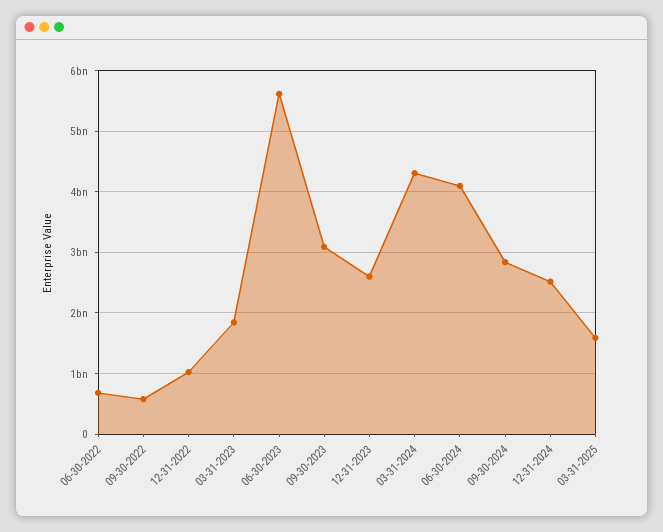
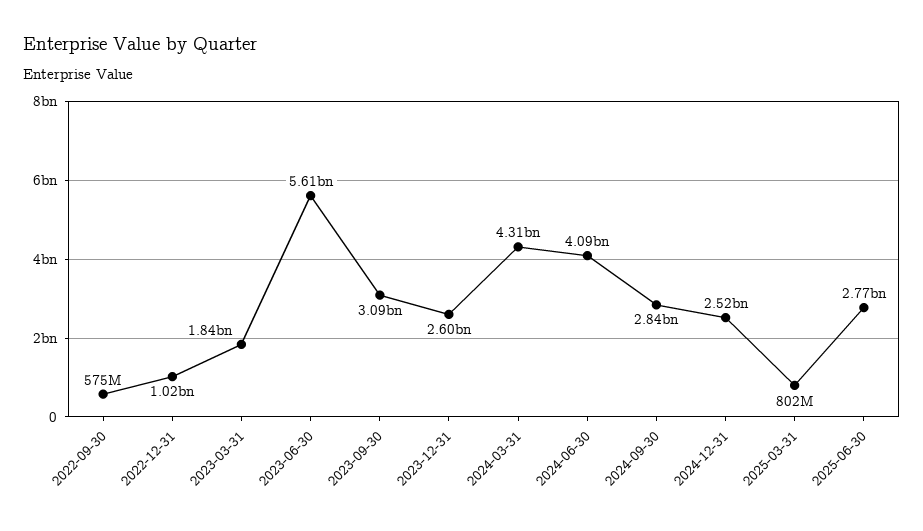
06-30-2022: 700000000 -> none
03-31-2025: 1600000000 -> 802000000
2025-06-30: none -> 2770000000

